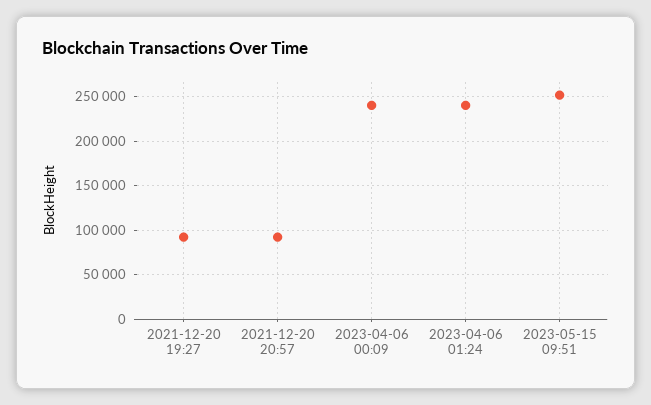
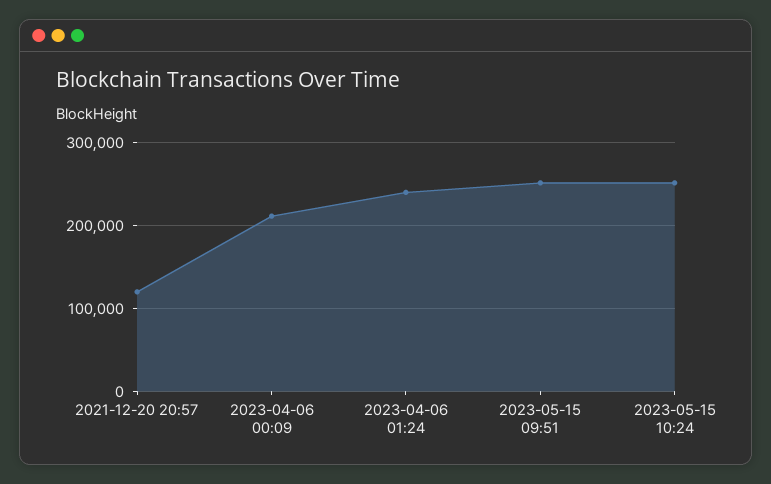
2021-12-20 19:27: 90000 -> none
2021-12-20 20:57: 90000 -> 120000
2023-04-06 00:09: 240000 -> 210000
2023-05-15 10:24: none -> 250000

